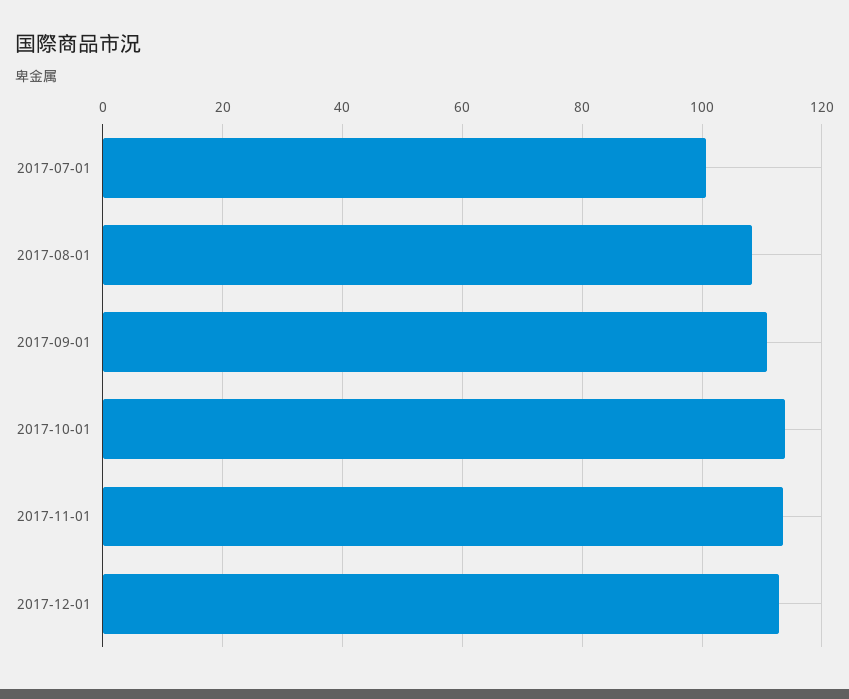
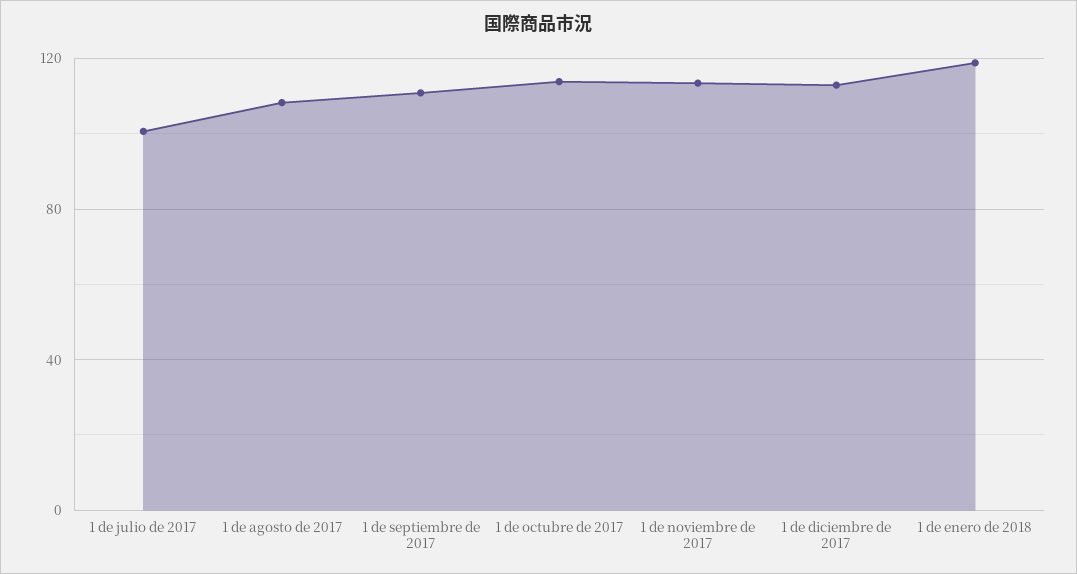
1 de enero de 2018: none -> 120

